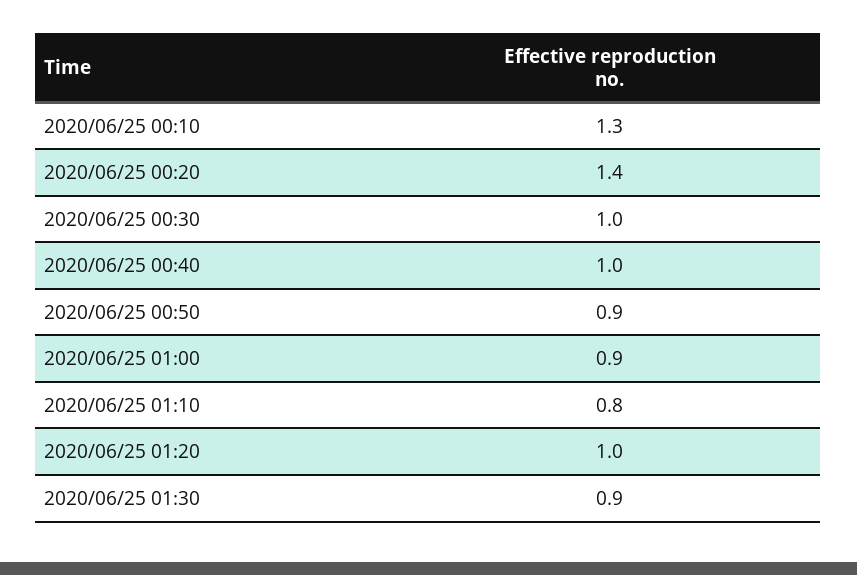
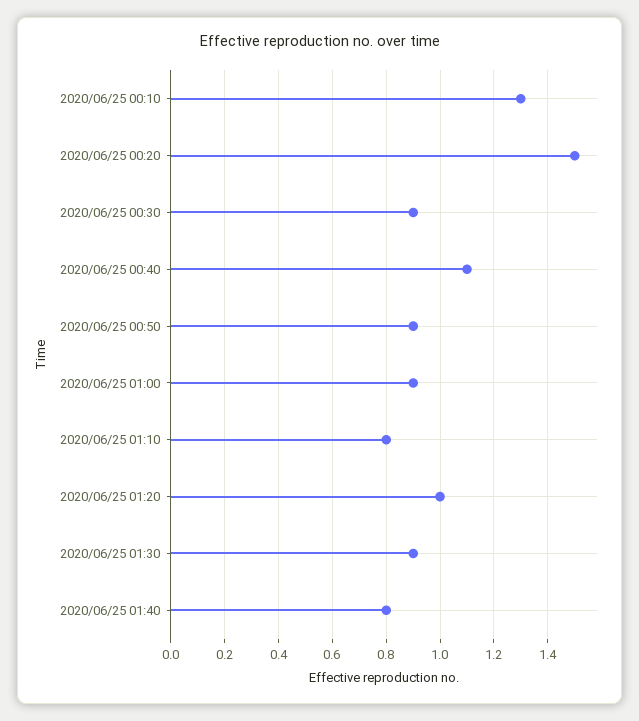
2020/06/25 00:20: 1.4 -> 1.5
2020/06/25 00:30: 1 -> 0.9
2020/06/25 00:40: 1 -> 1.1
2020/06/25 01:40: none -> 0.8

